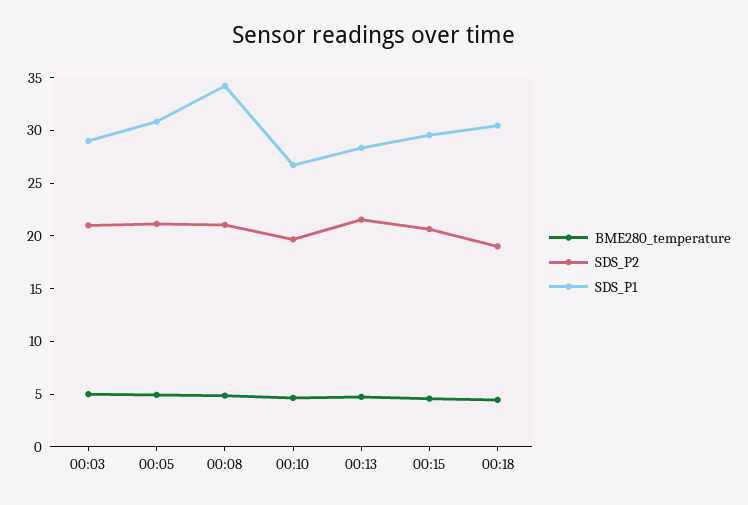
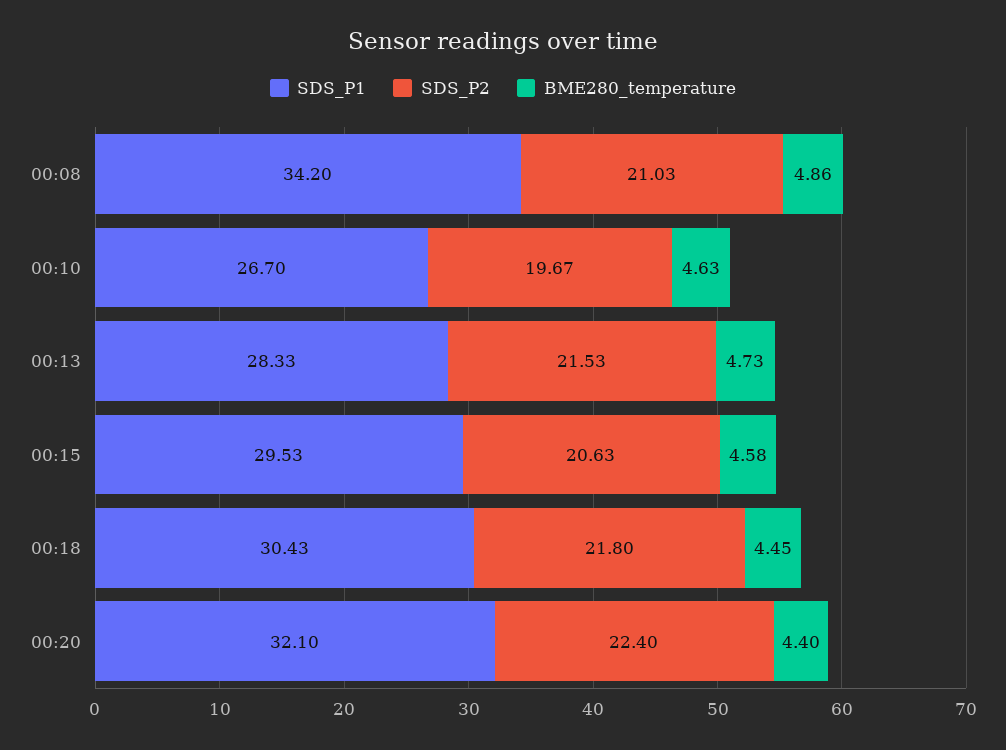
BME280_temperature, 00:03: 5 -> none
SDS_P2, 00:03: 21 -> none
SDS_P1, 00:03: 29 -> none
BME280_temperature, 00:05: 5 -> none
SDS_P2, 00:05: 21 -> none
SDS_P1, 00:05: 31 -> none
SDS_P2, 00:18: 19 -> 21.8
SDS_P1, 00:20: none -> 32.1
SDS_P2, 00:20: none -> 22.4
BME280_temperature, 00:20: none -> 4.4

